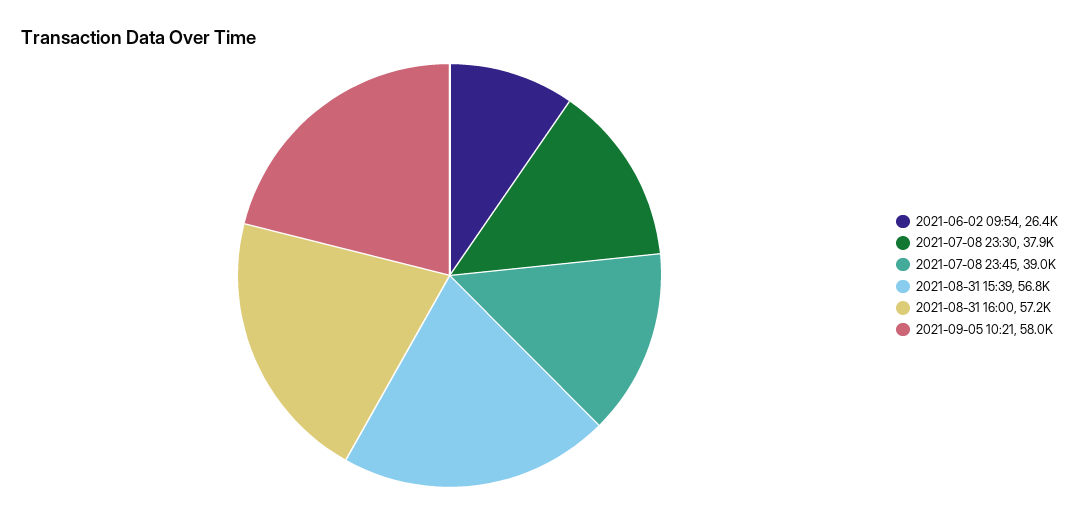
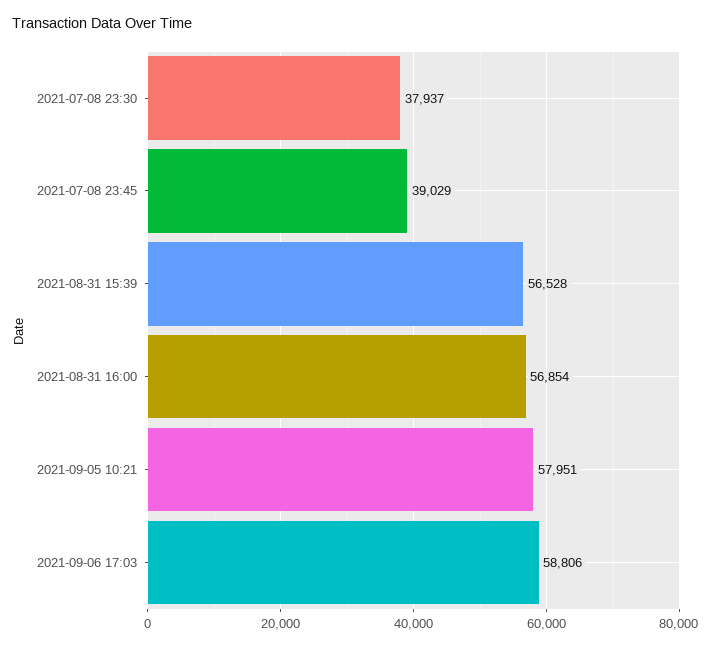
2021-06-02 09:54: 26400 -> none
2021-08-31 15:39: 56800 -> 56528
2021-08-31 16:00: 57200 -> 56854
2021-09-06 17:03: none -> 58806

